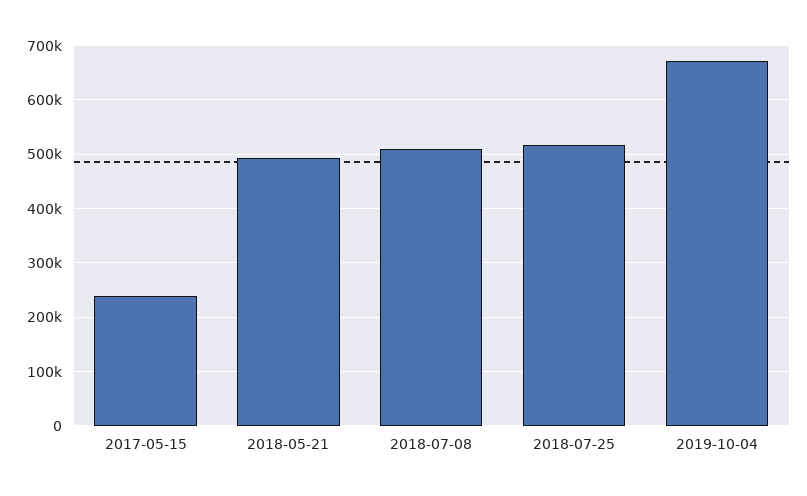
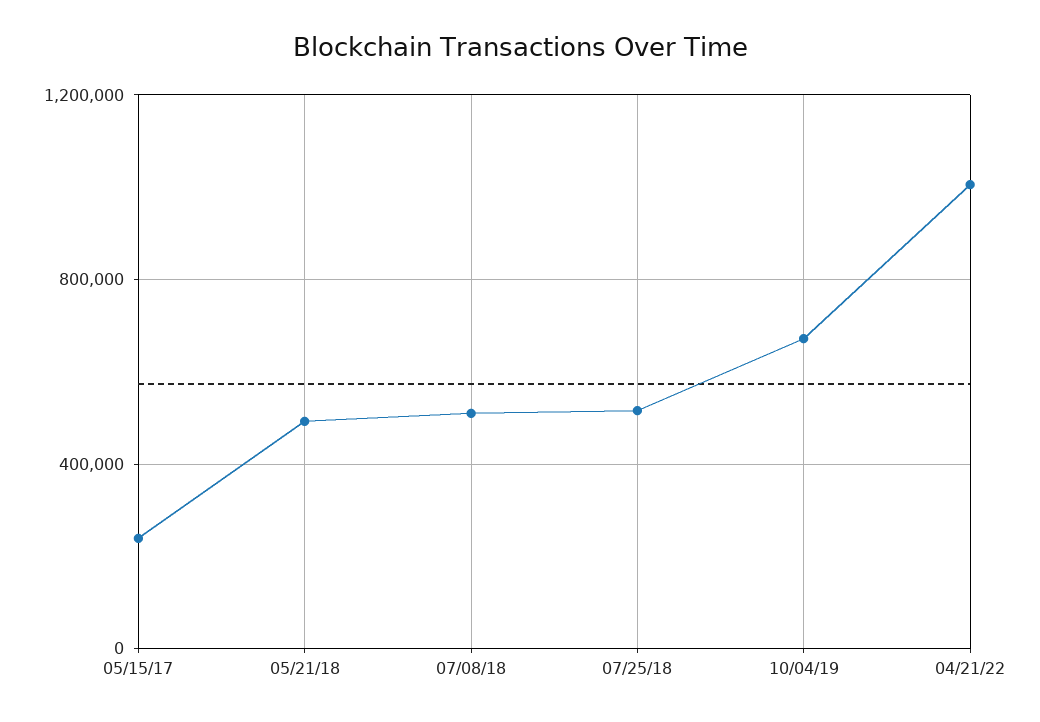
04/21/22: none -> 1000000

